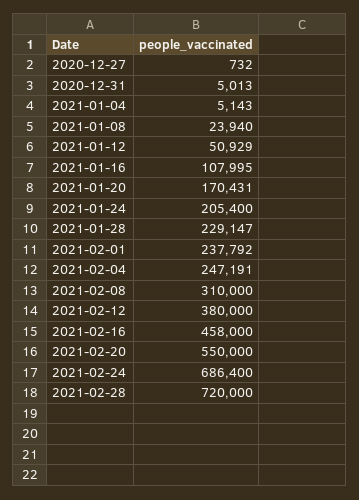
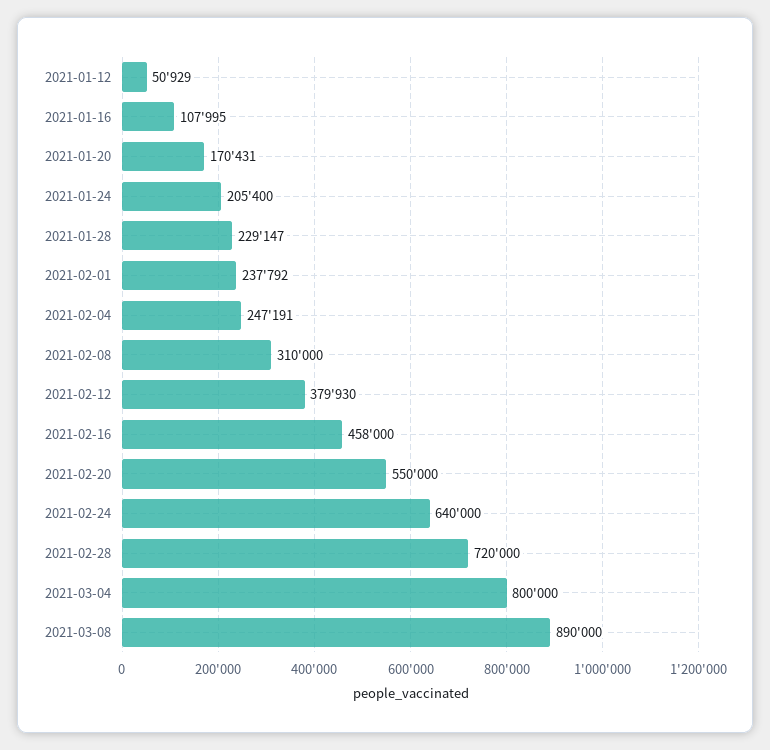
2020-12-27: 732 -> none
2020-12-31: 5013 -> none
2021-01-04: 5143 -> none
2021-01-08: 23940 -> none
2021-02-12: 380000 -> 379930
2021-02-24: 686400 -> 640000
2021-03-04: none -> 800000
2021-03-08: none -> 890000

